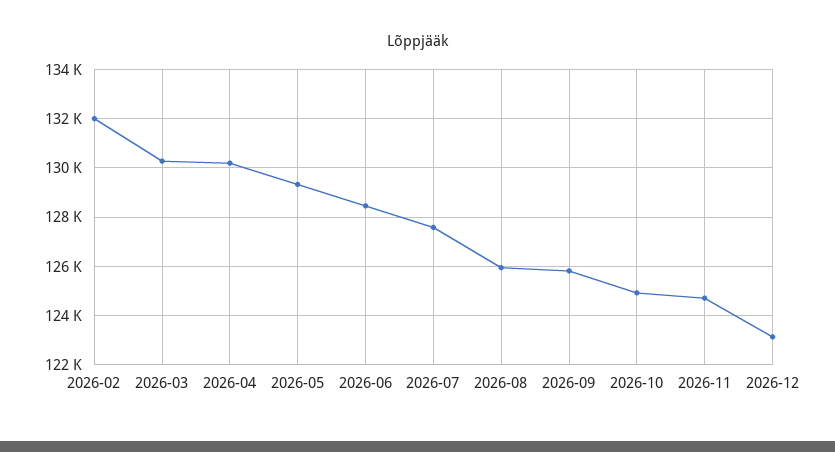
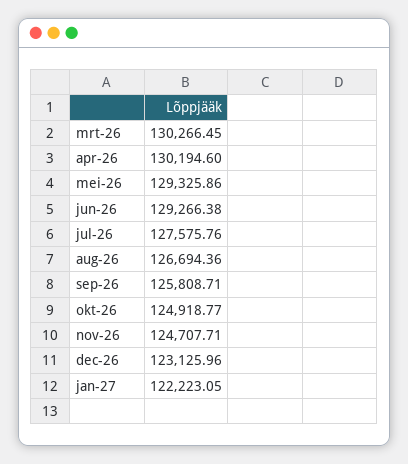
2026-02: 132000 -> none
2026-06: 128500 -> 129266.38
2026-08: 126000 -> 126694.36
jan-27: none -> 122223.05

